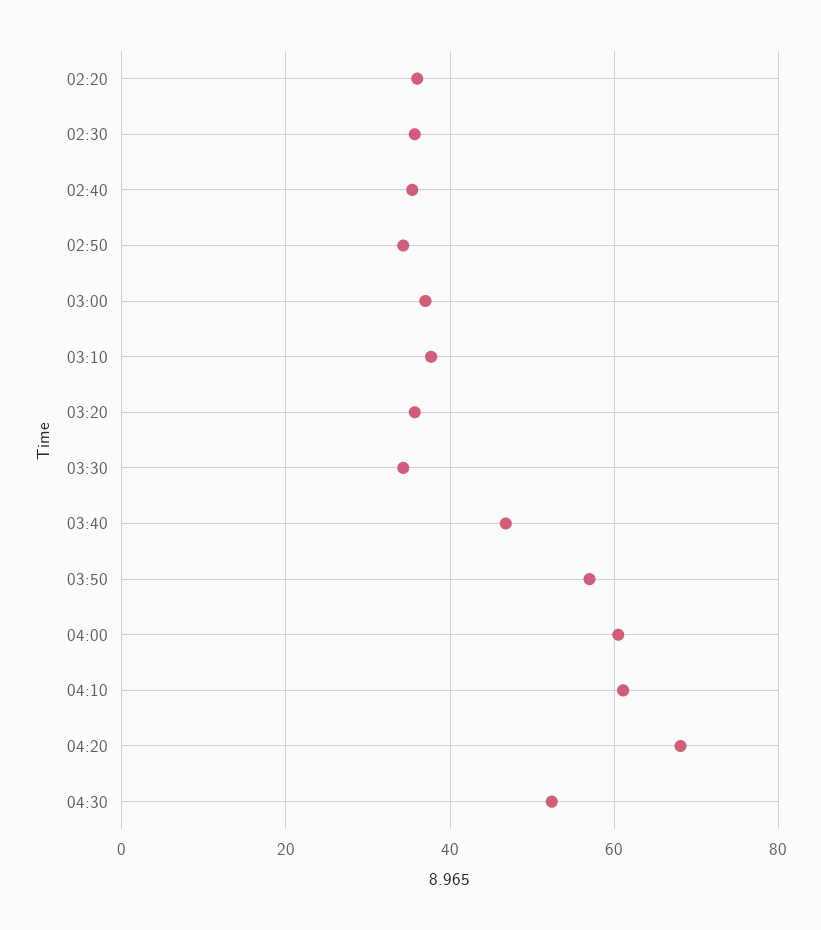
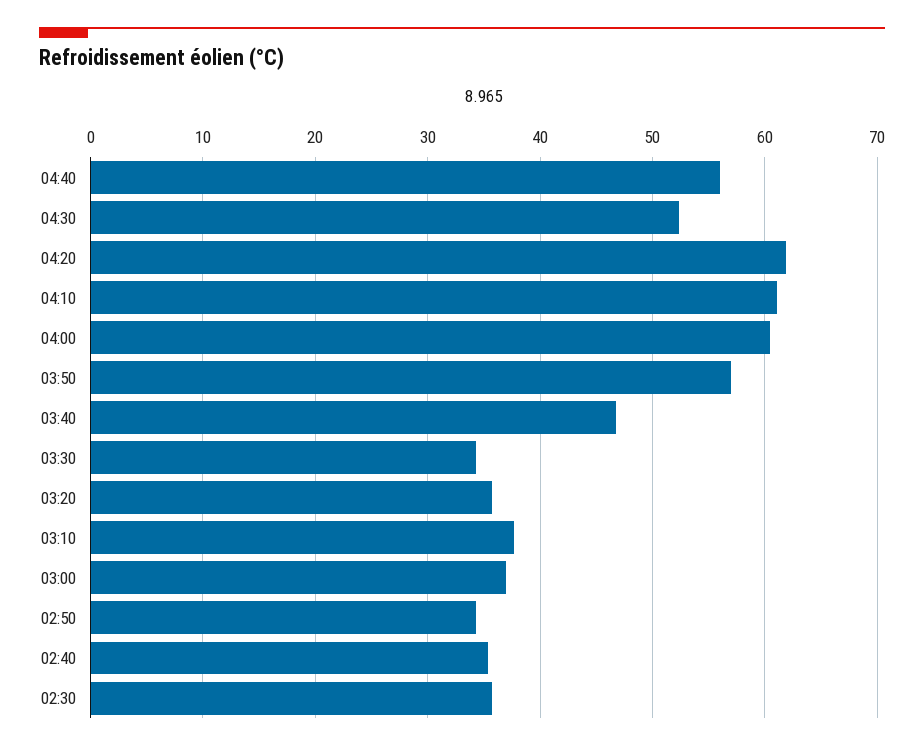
02:20: 36 -> none
04:20: 68 -> 62
04:40: none -> 56

